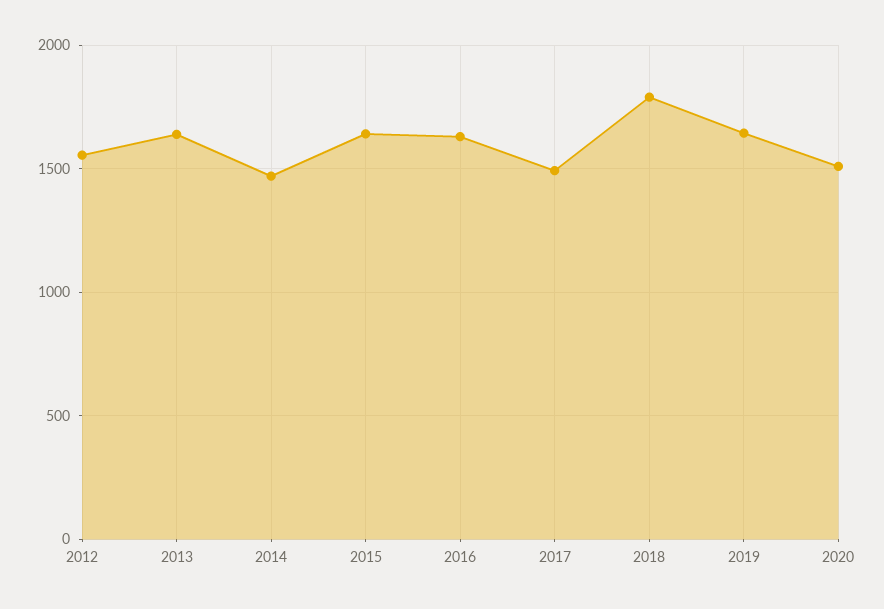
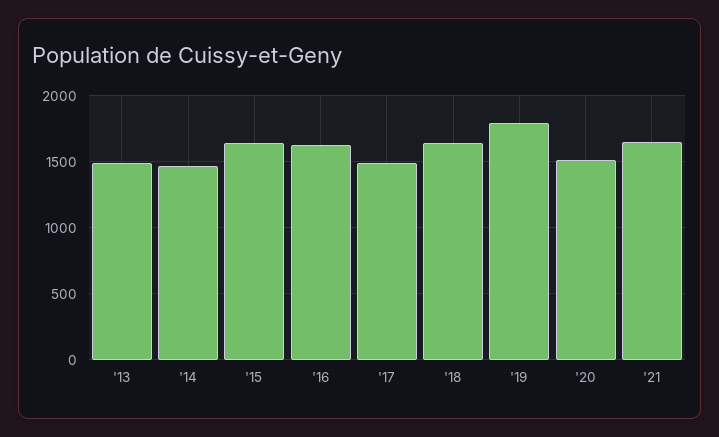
2012: 1550 -> none
2013: 1650 -> 1500
2018: 1800 -> 1650
2019: 1650 -> 1800
'21: none -> 1650

